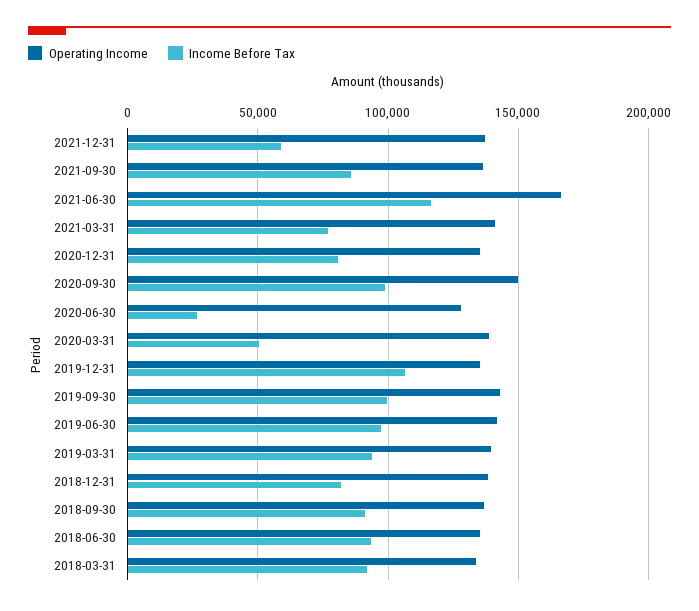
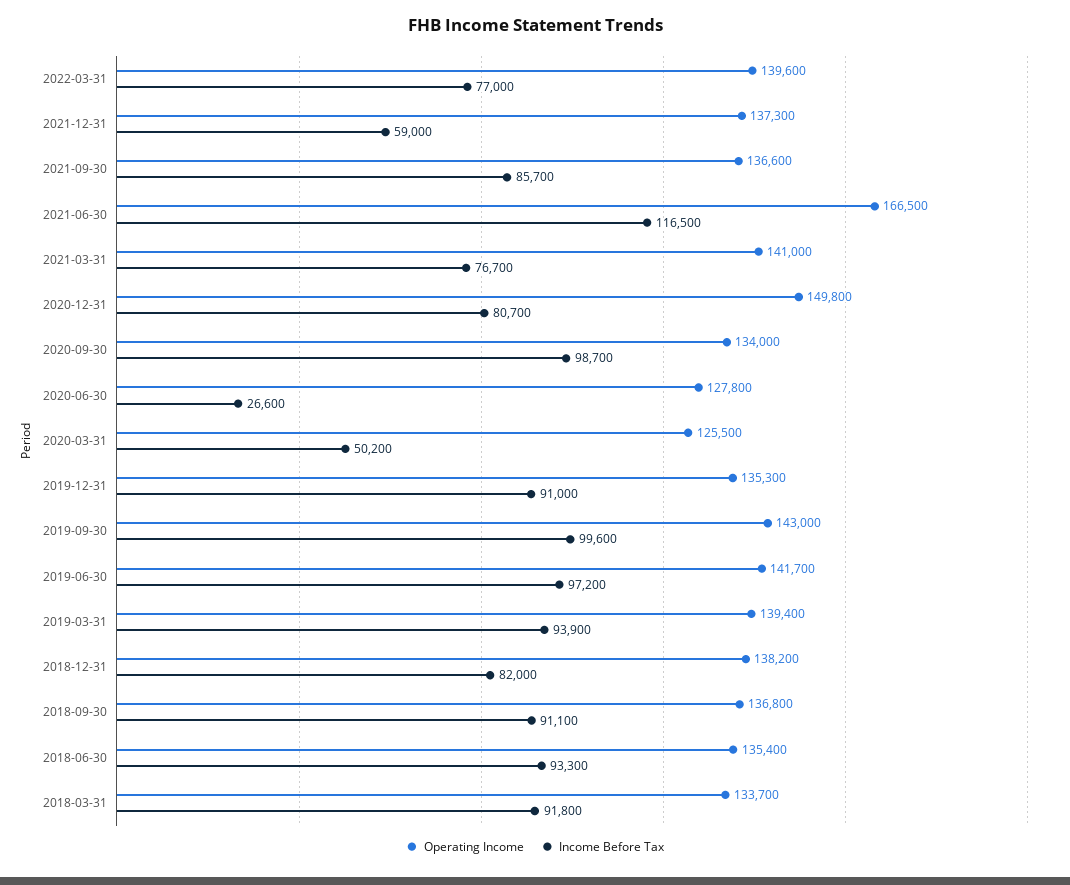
Operating Income, 2020-12-31: 135000 -> 149800
Operating Income, 2020-09-30: 150000 -> 134000
Operating Income, 2020-03-31: 140000 -> 125500
Income Before Tax, 2019-12-31: 105000 -> 91000
Operating Income, 2022-03-31: none -> 139600
Income Before Tax, 2022-03-31: none -> 77000

